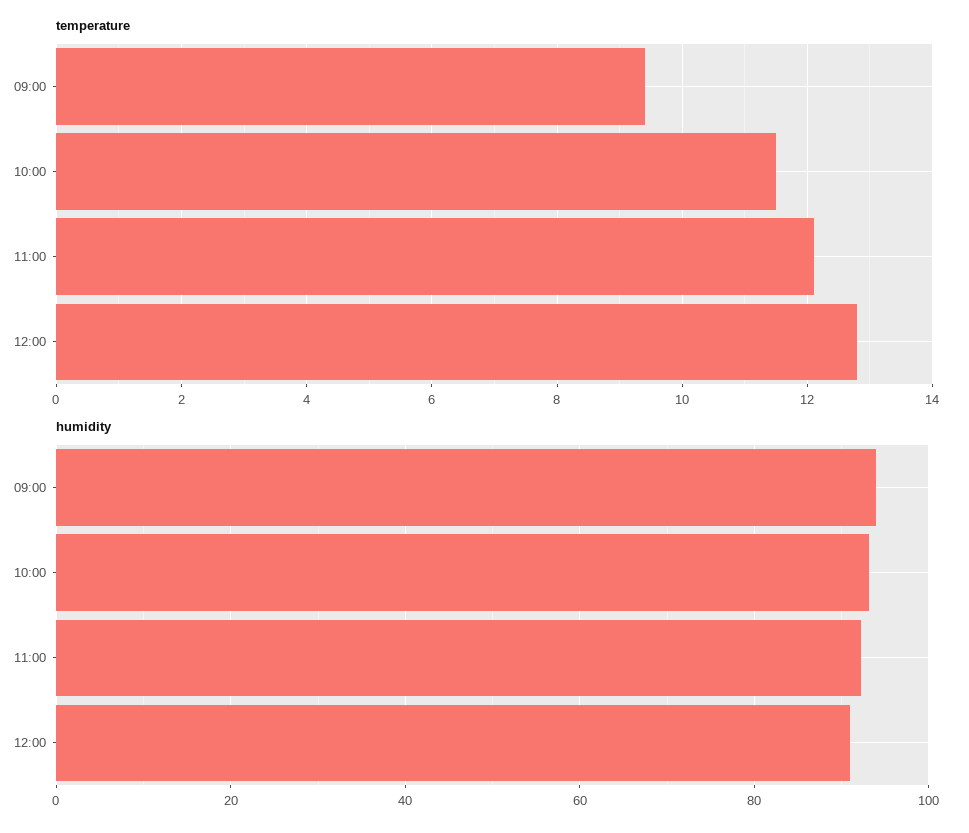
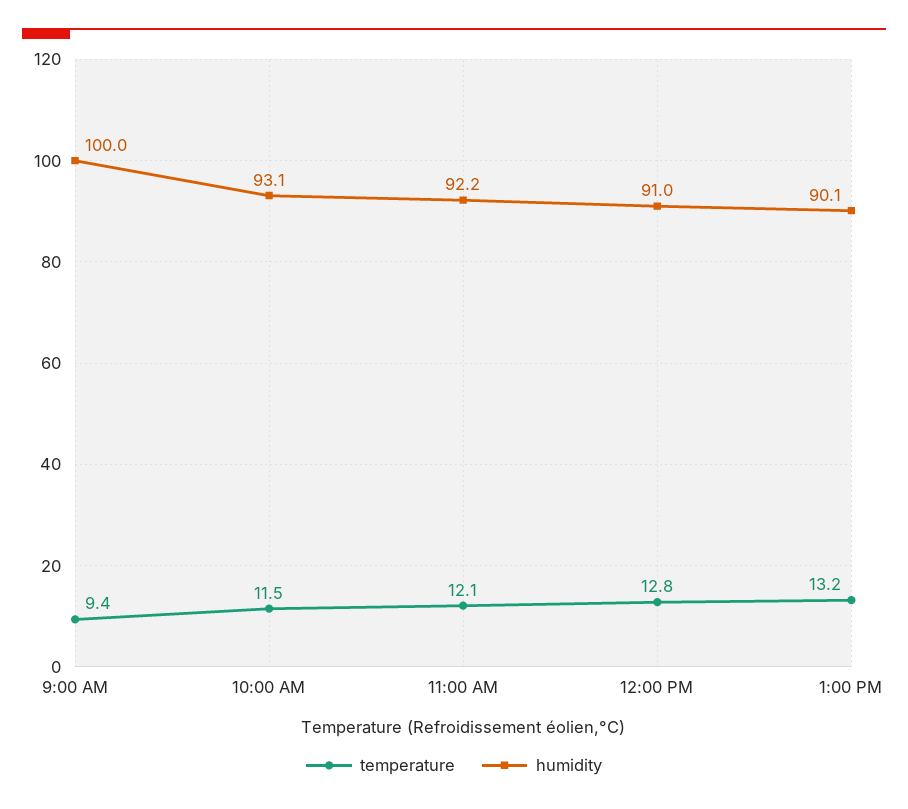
humidity, 09:00: 94 -> 100
temperature, 1:00 PM: none -> 13.2
humidity, 1:00 PM: none -> 90.1

